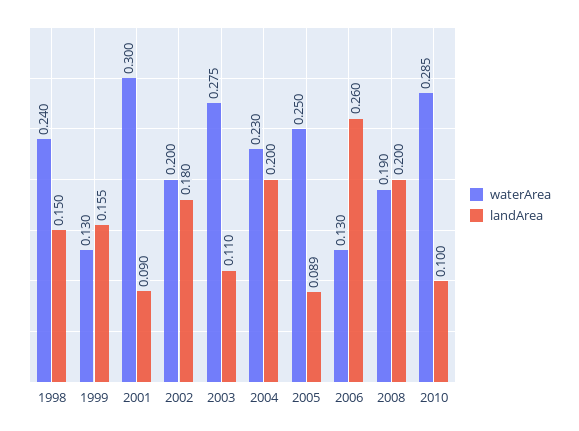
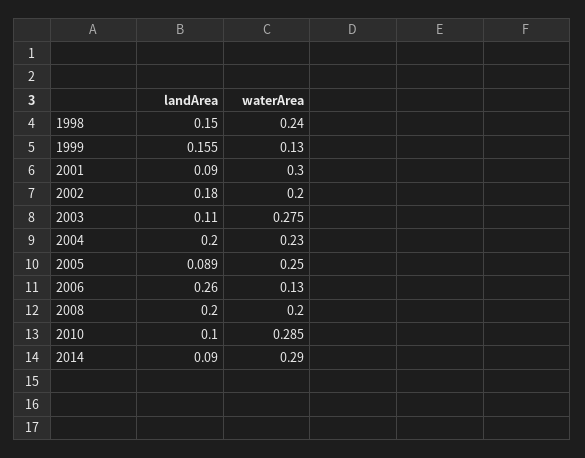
waterArea, 2008: 0.19 -> 0.2
landArea, 2014: none -> 0.09
waterArea, 2014: none -> 0.29

